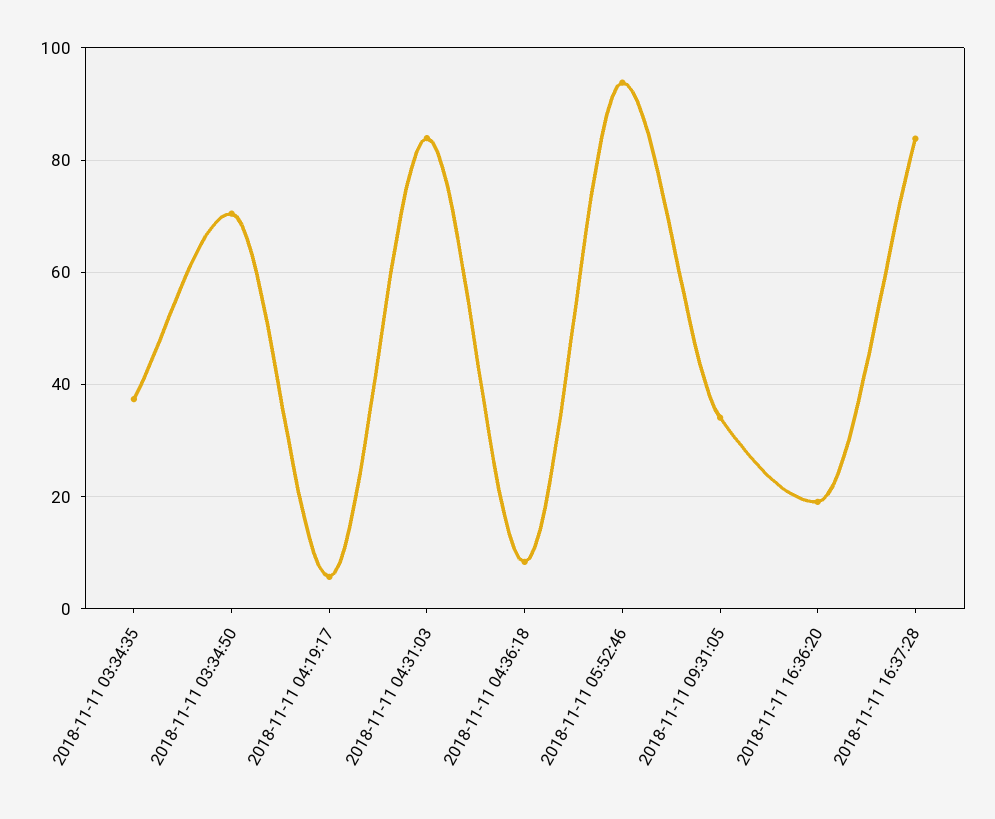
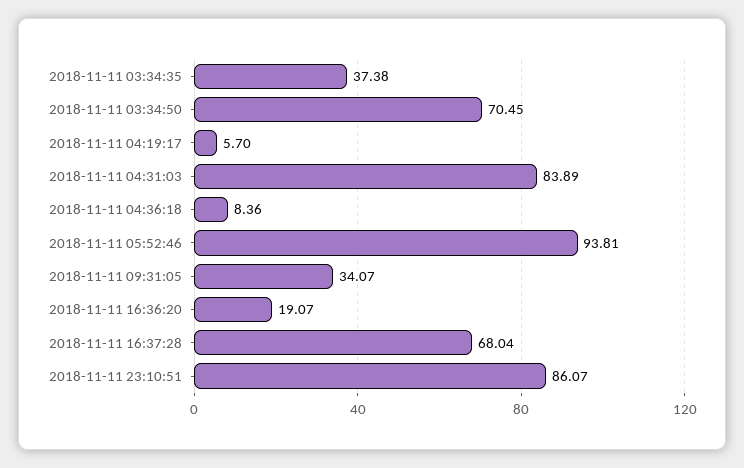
2018-11-11 16:37:28: 84 -> 68.04
2018-11-11 23:10:51: none -> 86.07

